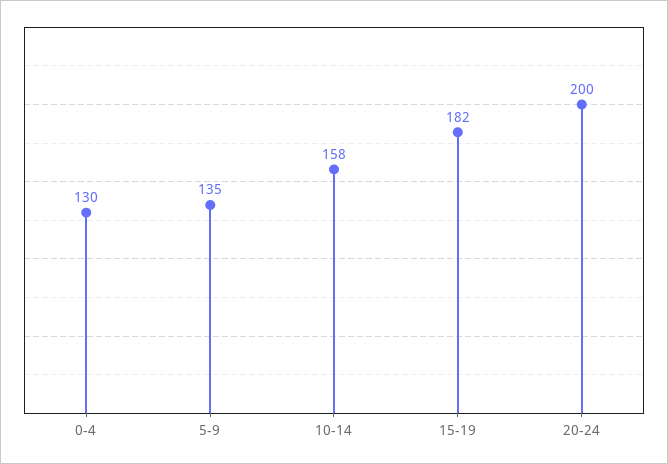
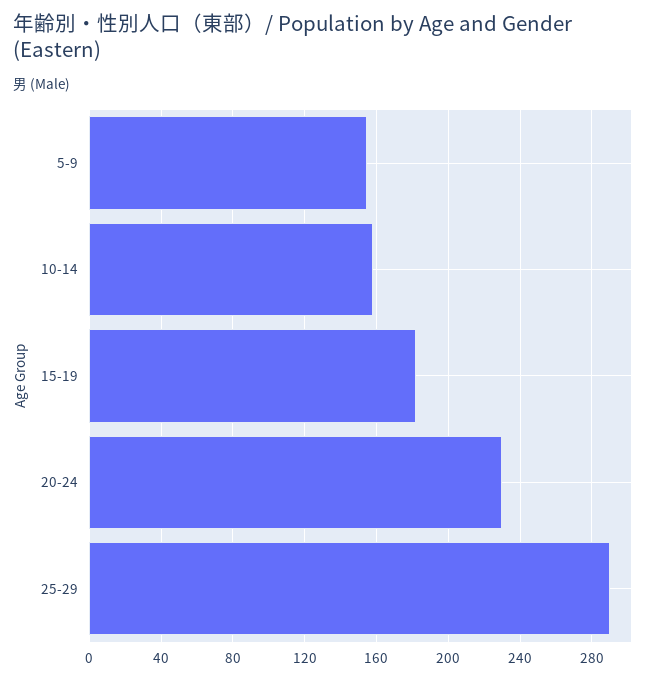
0-4: 130 -> none
5-9: 135 -> 155
20-24: 200 -> 230
25-29: none -> 290

